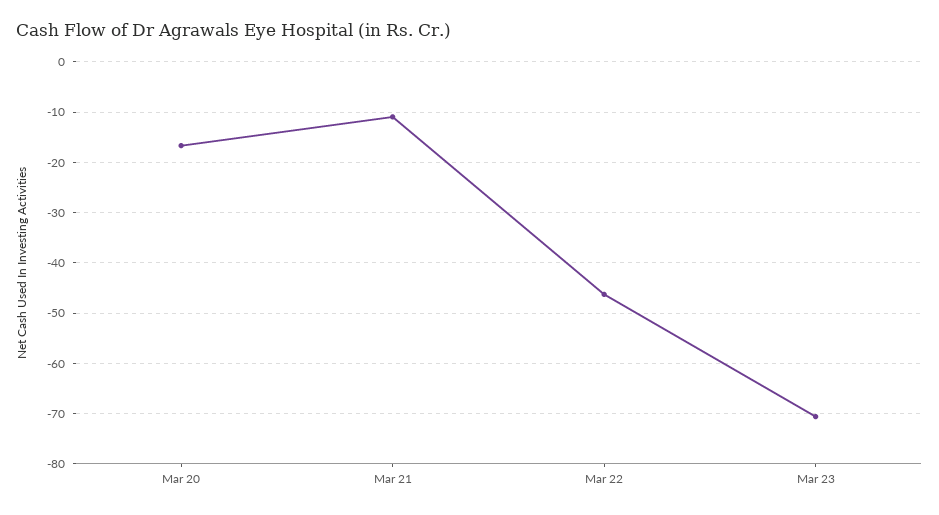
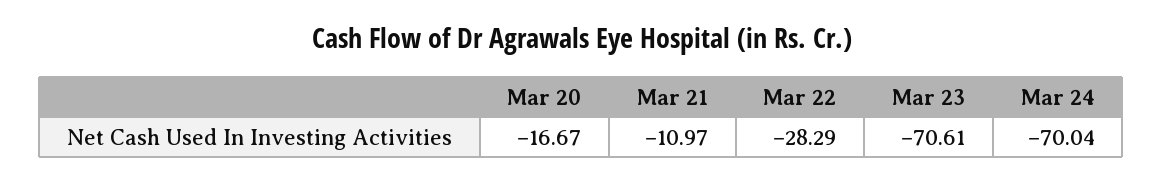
Mar 22: -46 -> -28.29
Mar 24: none -> -70.04

